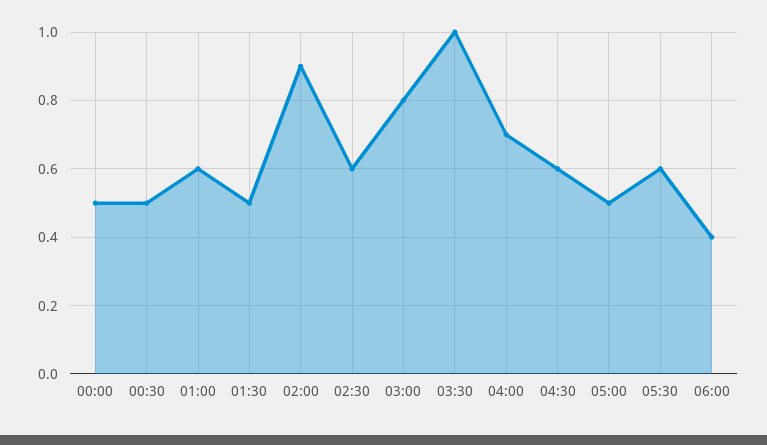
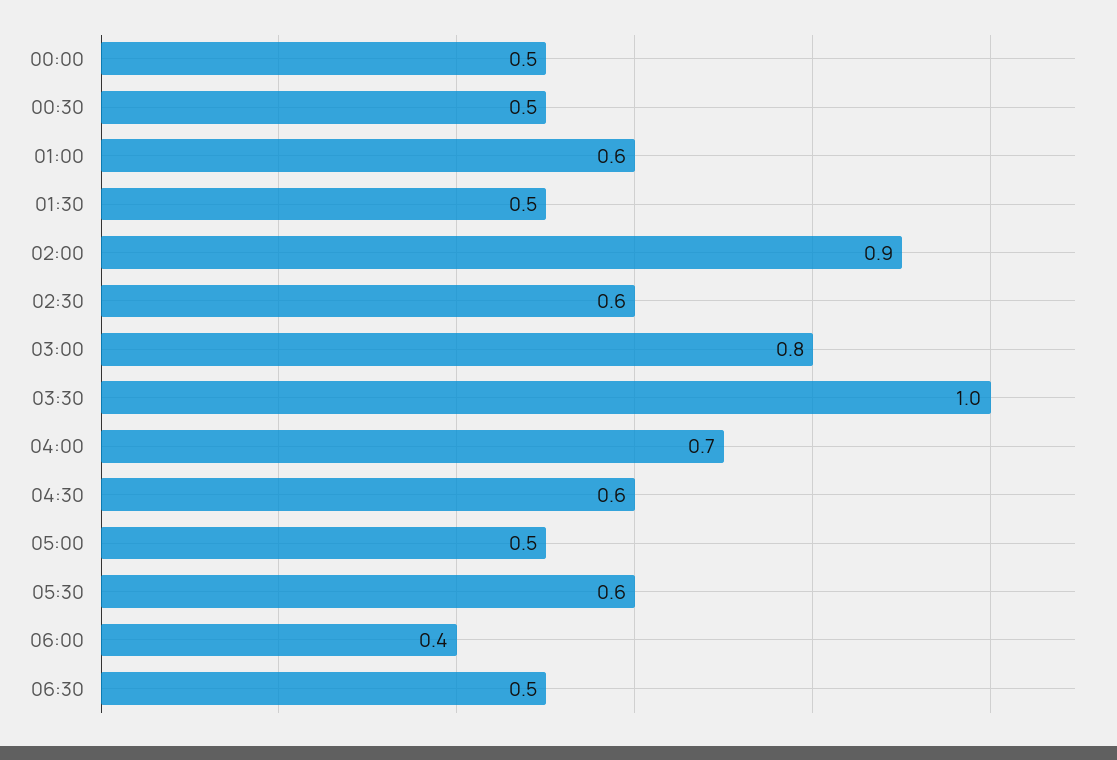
06:30: none -> 0.5

